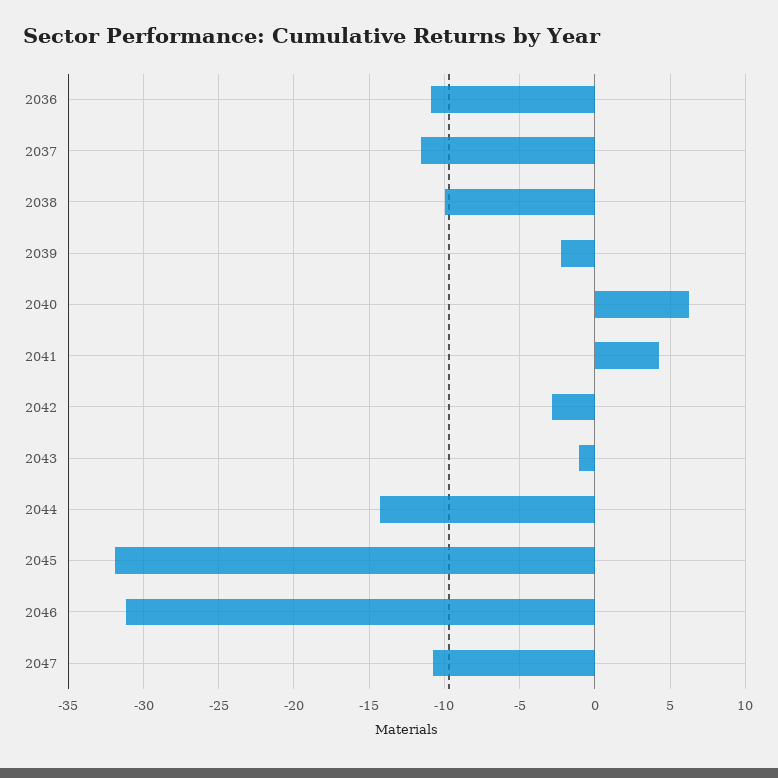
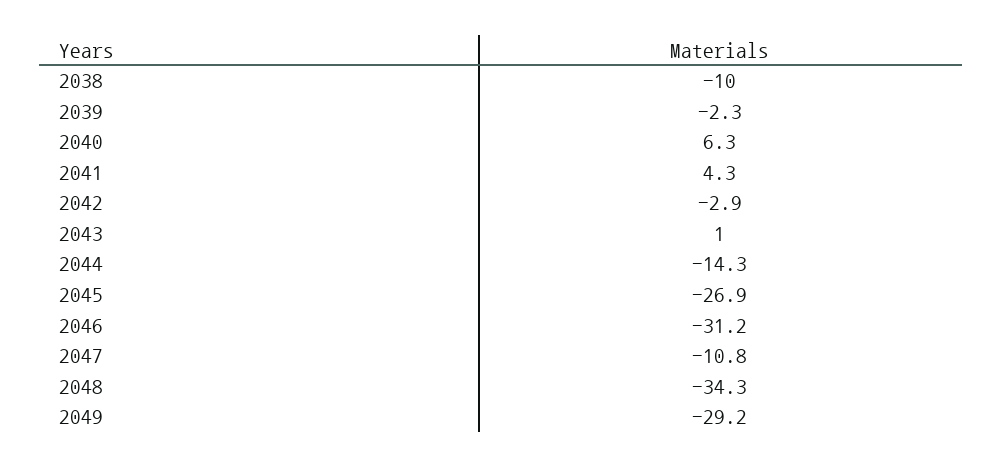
2036: -11 -> none
2037: -11.5 -> none
2043: -1 -> 1
2045: -32 -> -26.9
2048: none -> -34.3
2049: none -> -29.2

